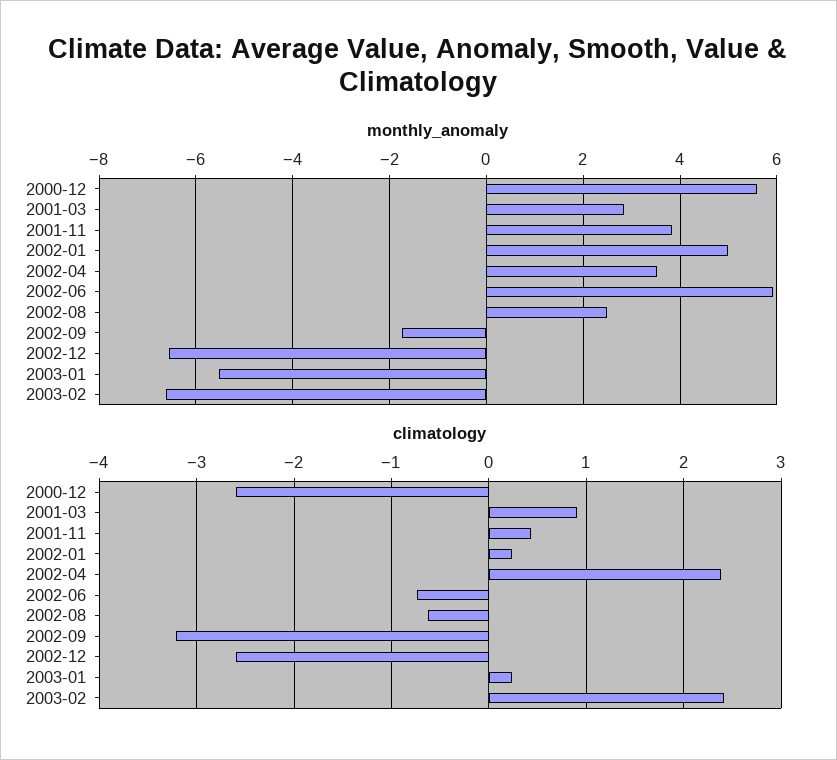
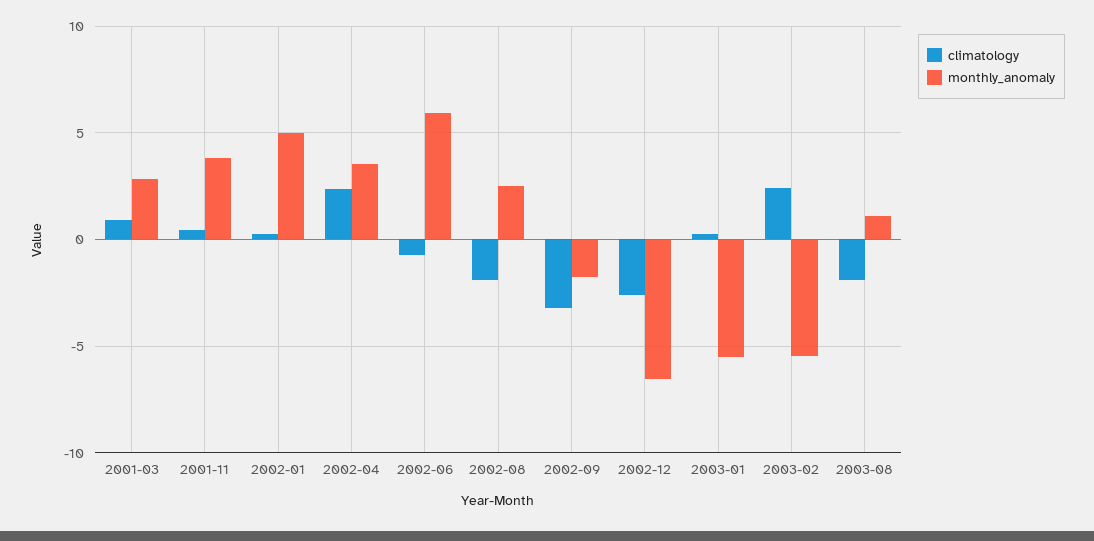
monthly_anomaly, 2000-12: 5.6 -> none
monthly_anomaly, 2003-02: -6.6 -> -5.5
climatology, 2000-12: -2.6 -> none
climatology, 2002-08: -0.6 -> -2
climatology, 2003-08: none -> -2
monthly_anomaly, 2003-08: none -> 1

